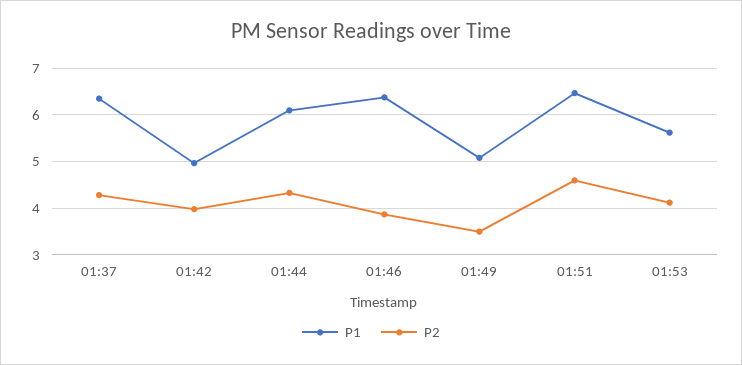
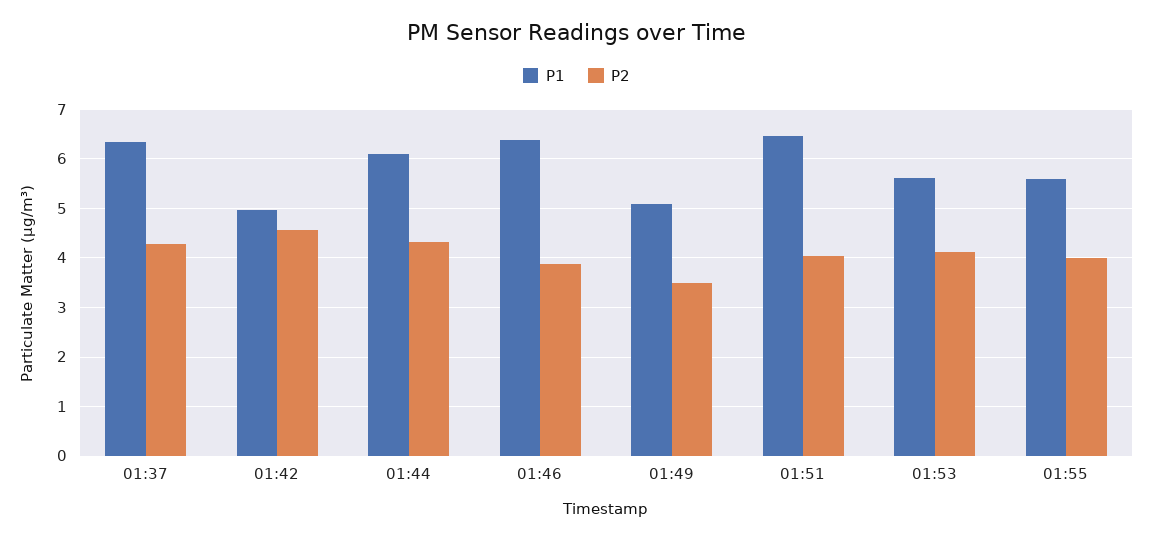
P2, 01:42: 4 -> 4.6
P2, 01:51: 4.6 -> 4
P1, 01:55: none -> 5.6
P2, 01:55: none -> 4

